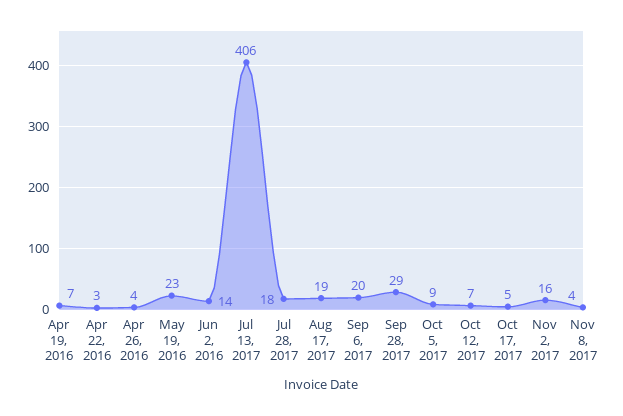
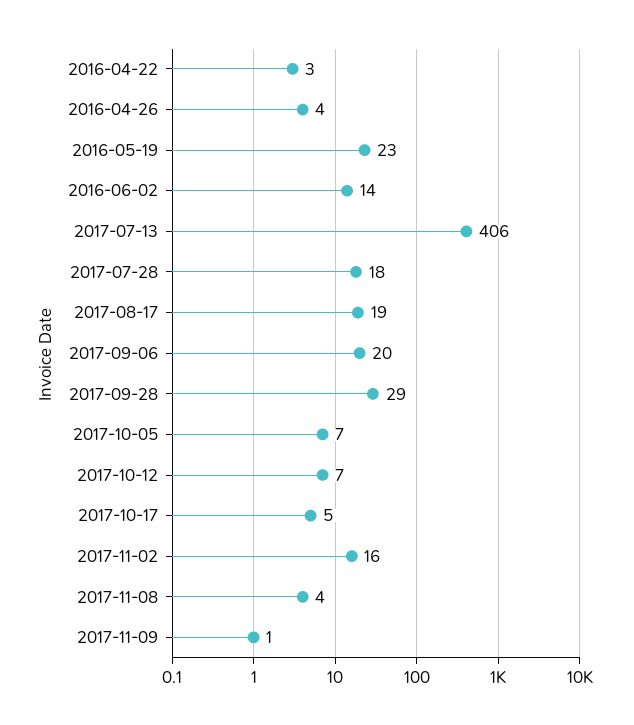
Apr 19, 2016: 7 -> none
Oct 5, 2017: 9 -> 7
2017-11-09: none -> 1

